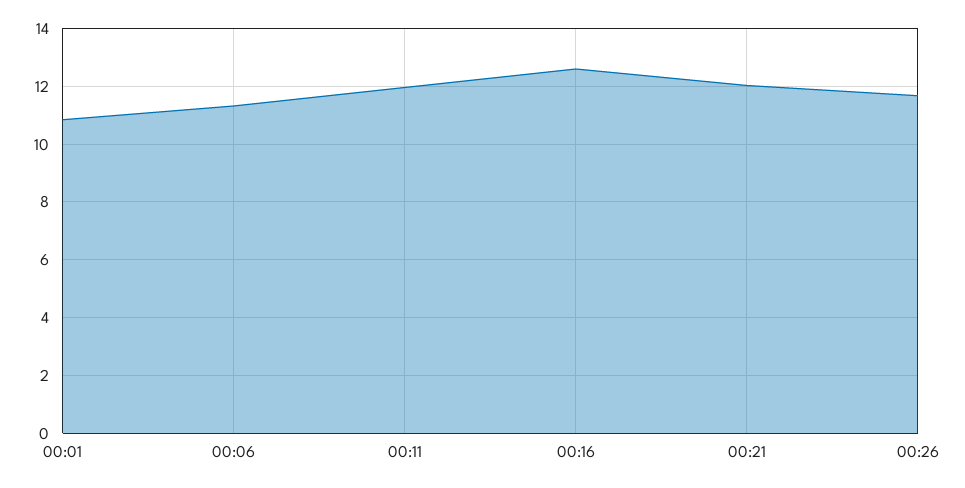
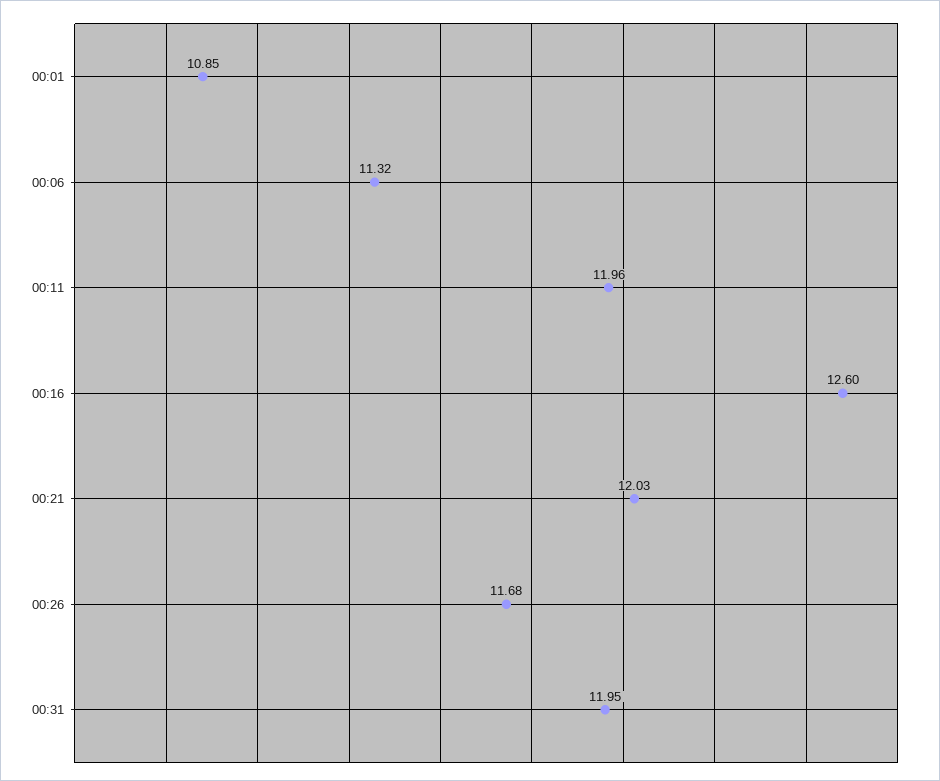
00:31: none -> 11.95

